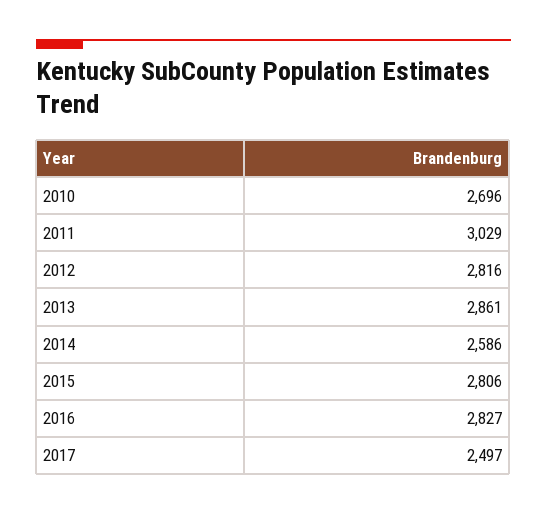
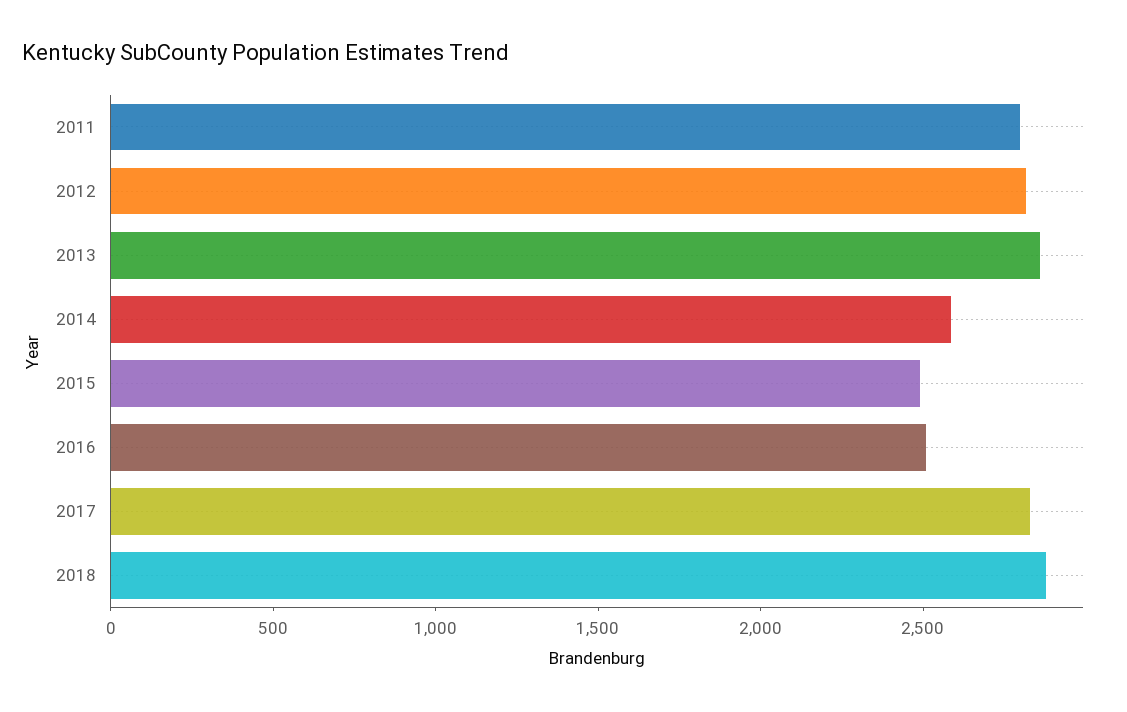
2010: 2696 -> none
2011: 3029 -> 2800
2015: 2806 -> 2500
2016: 2827 -> 2500
2017: 2497 -> 2800
2018: none -> 2900

